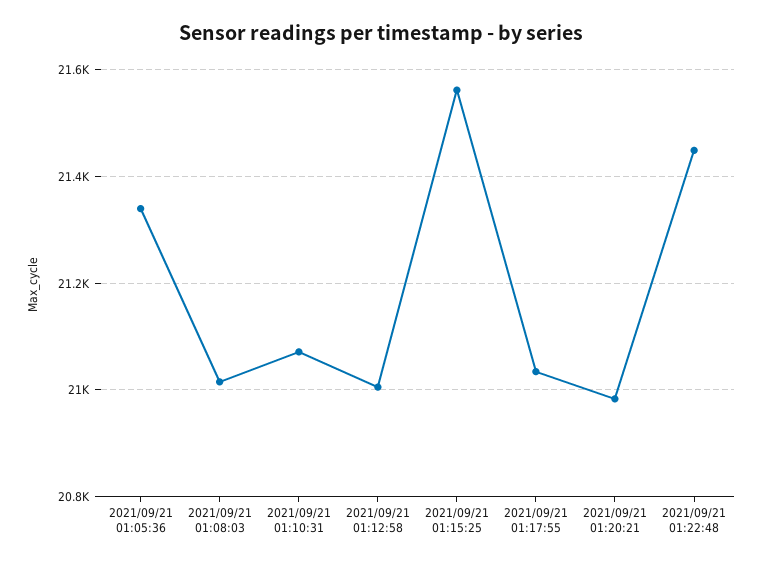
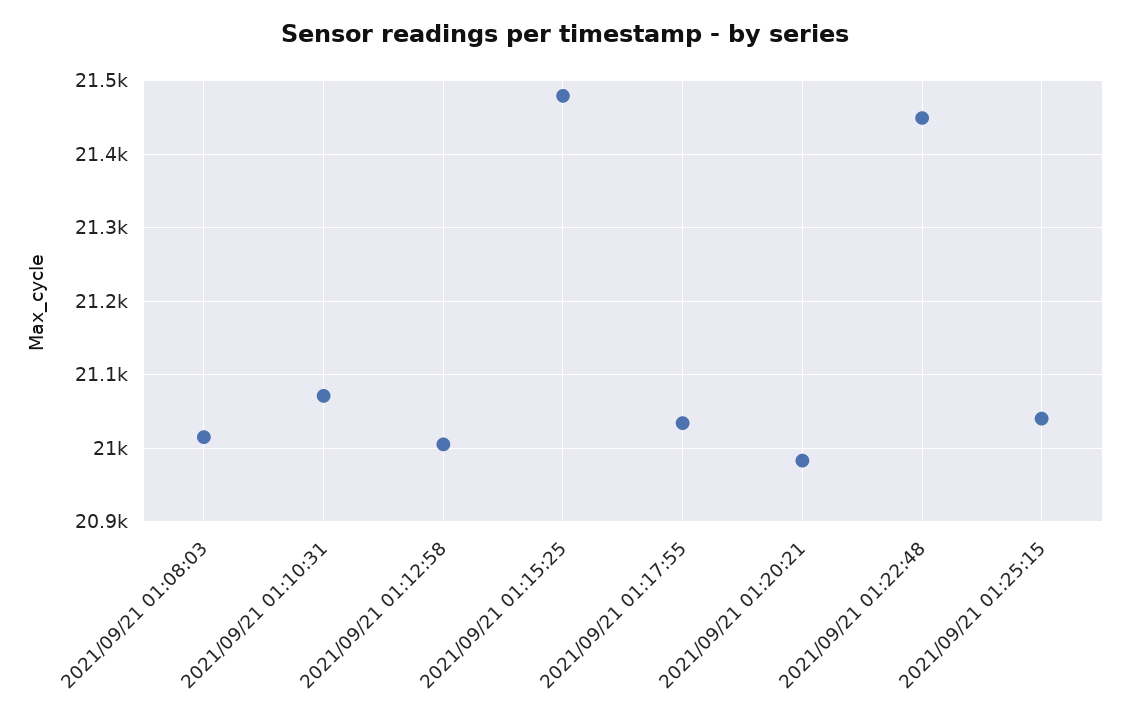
2021/09/21 01:05:36: 21340 -> none
2021/09/21 01:15:25: 21560 -> 21480
2021/09/21 01:25:15: none -> 21040

